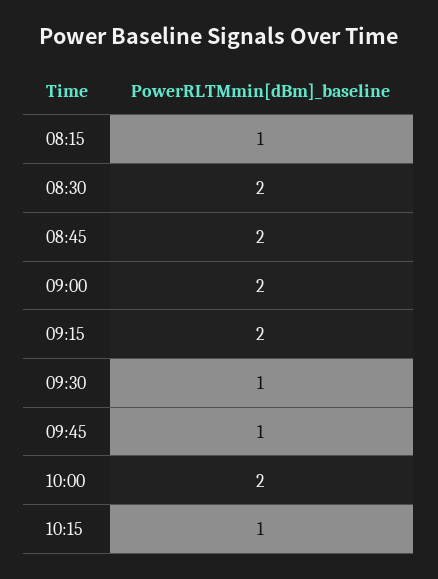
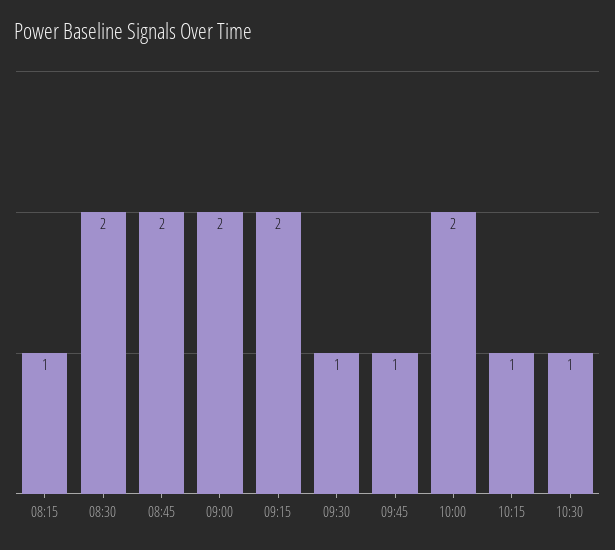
10:30: none -> 1

